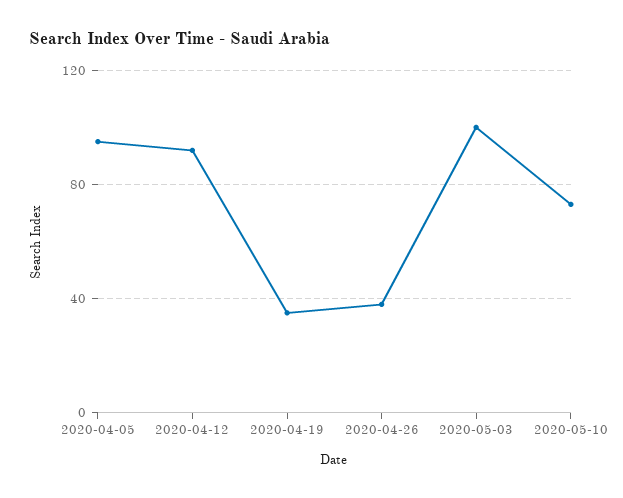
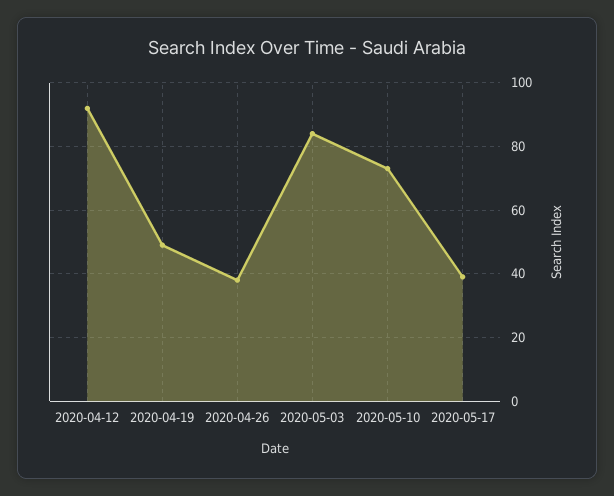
2020-04-05: 95 -> none
2020-04-19: 35 -> 50
2020-05-03: 100 -> 85
2020-05-17: none -> 40

